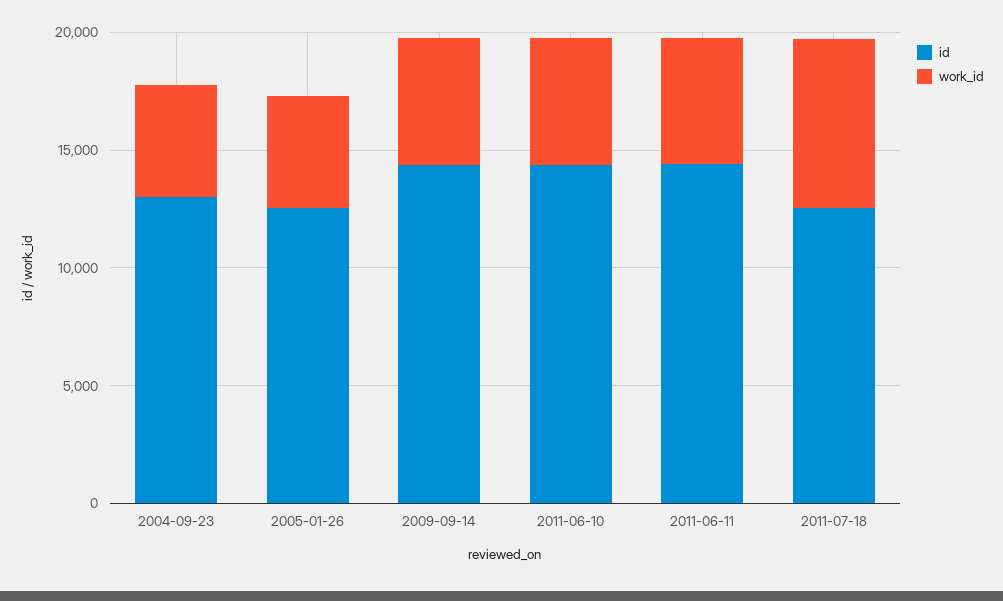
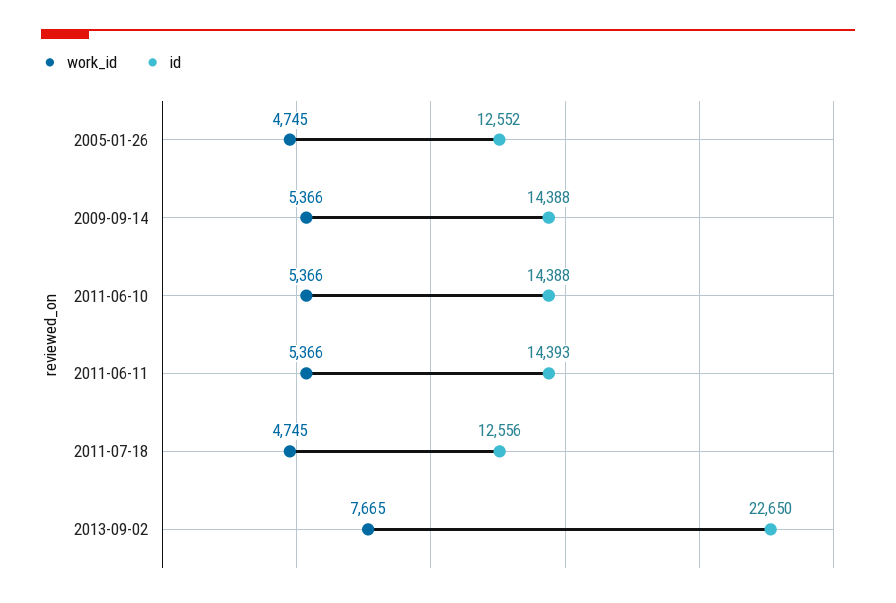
id, 2004-09-23: 13000 -> none
work_id, 2004-09-23: 5000 -> none
work_id, 2011-07-18: 7000 -> 4745
work_id, 2013-09-02: none -> 7665
id, 2013-09-02: none -> 22650

